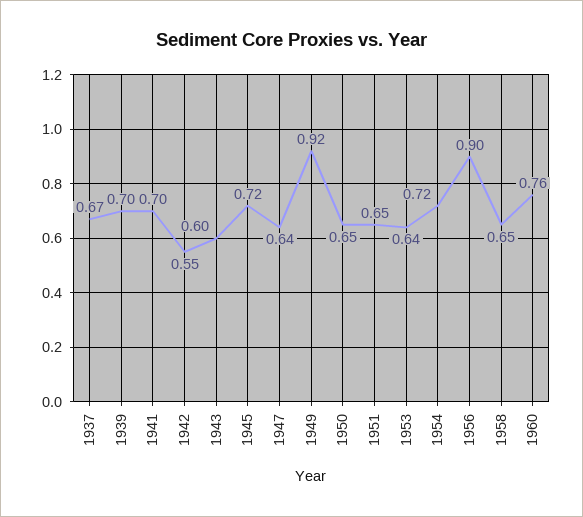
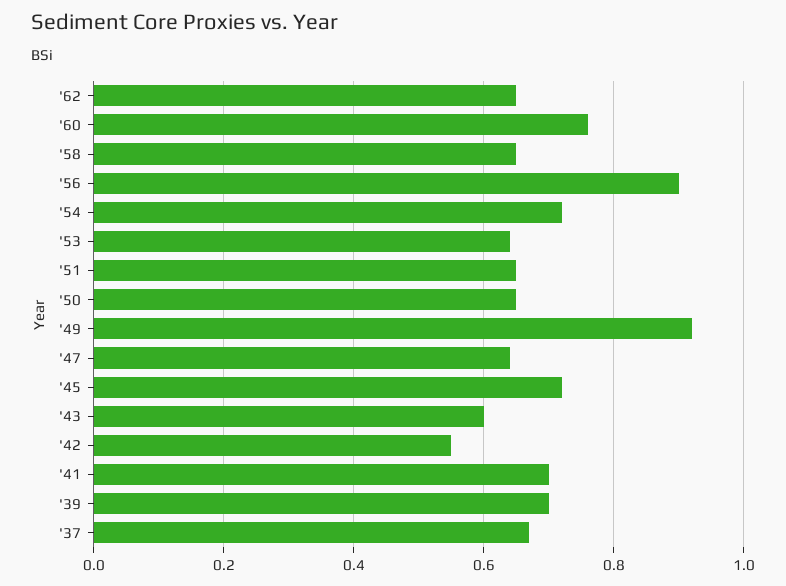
'62: none -> 0.65

